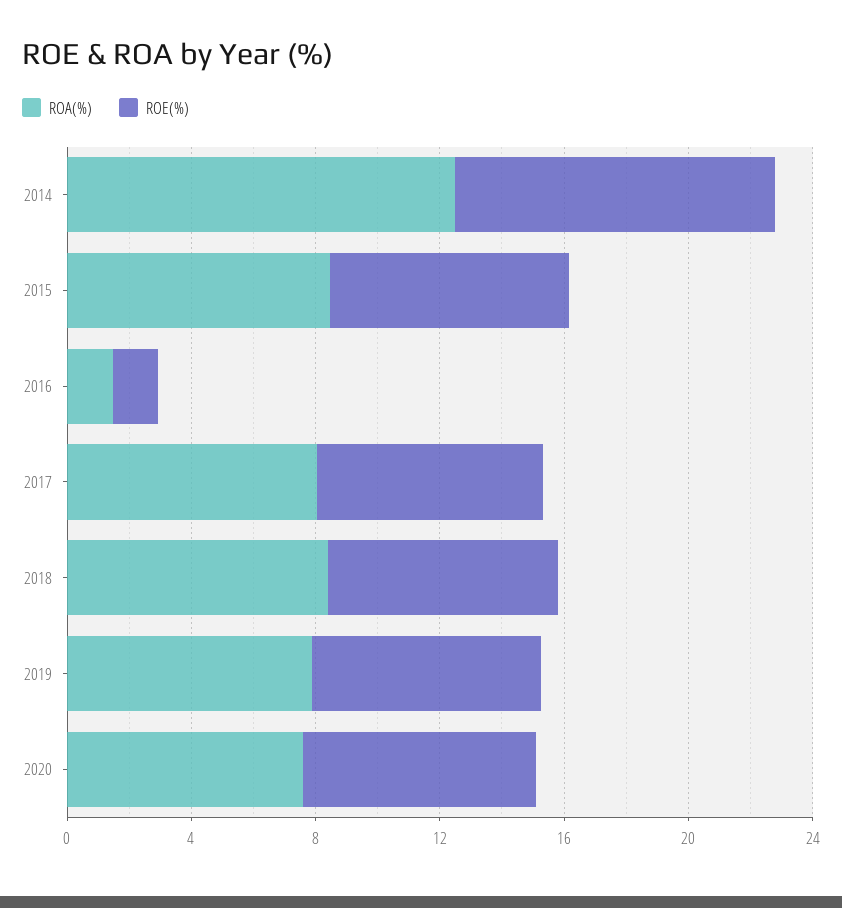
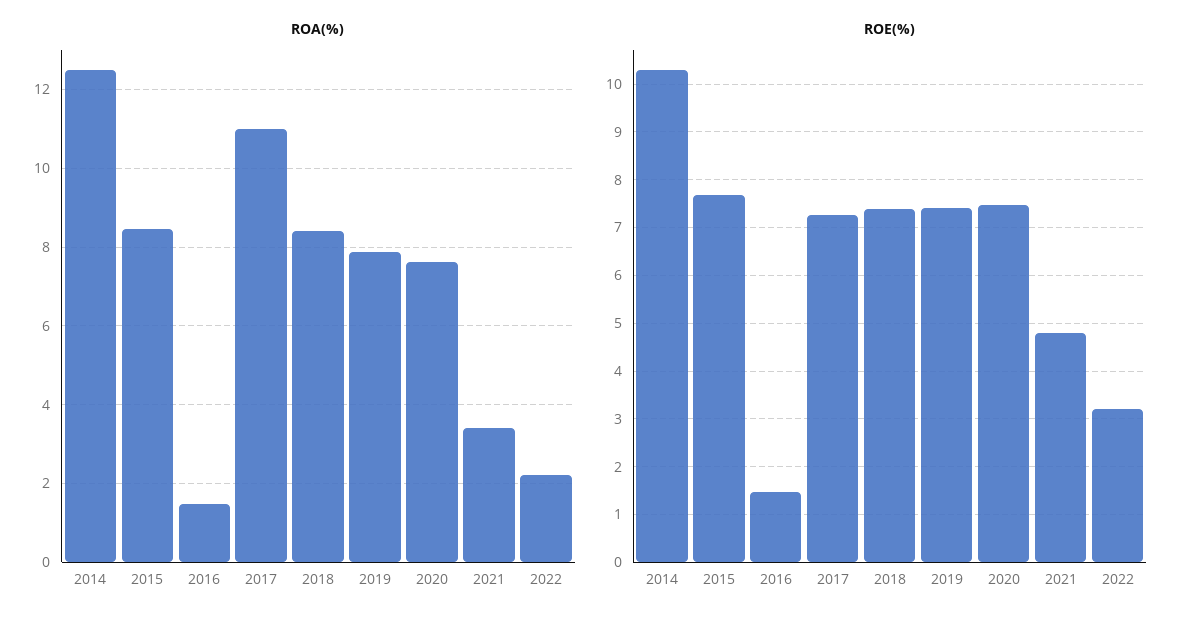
ROA(%), 2017: 8 -> 11
ROA(%), 2021: none -> 3.4
ROA(%), 2022: none -> 2.2
ROE(%), 2021: none -> 4.8
ROE(%), 2022: none -> 3.2

